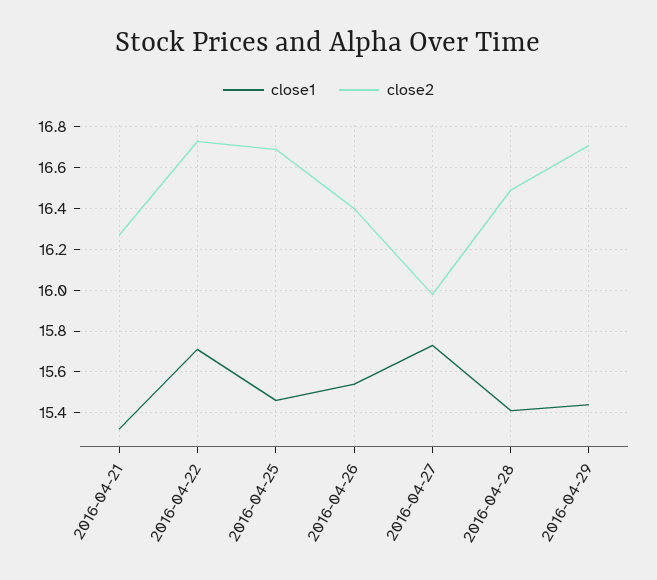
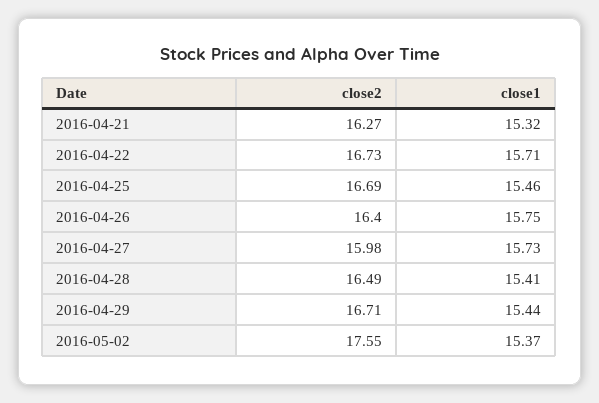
close1, 2016-04-26: 15.55 -> 15.75
close2, 2016-05-02: none -> 17.55
close1, 2016-05-02: none -> 15.37

